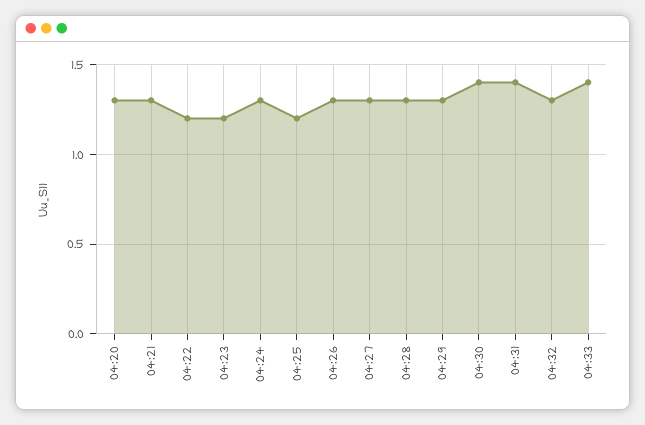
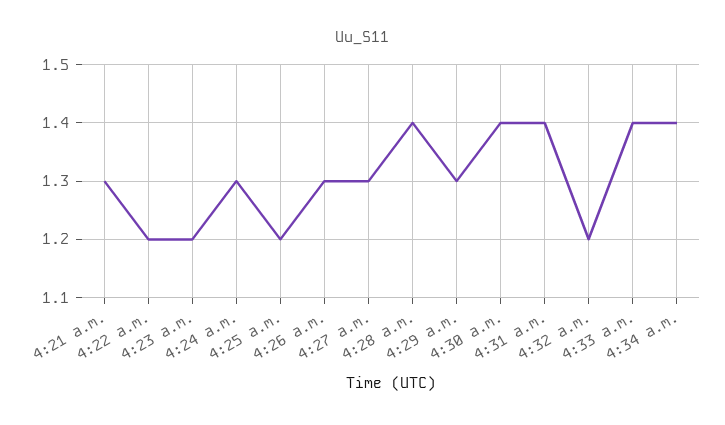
04:20: 1.3 -> none
04:28: 1.3 -> 1.4
04:32: 1.3 -> 1.2
4:34 a.m.: none -> 1.4

